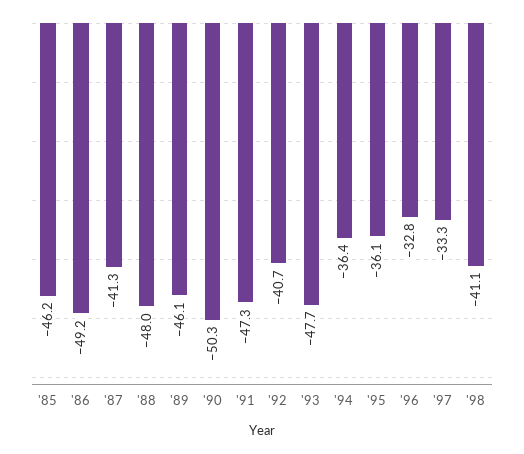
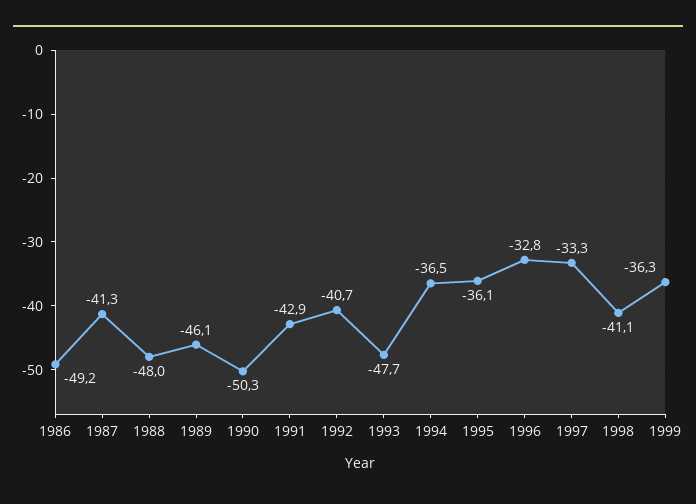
'85: -46.2 -> none
'91: -47.3 -> -42.9
'94: -36.4 -> -36.5
1999: none -> -36.3

